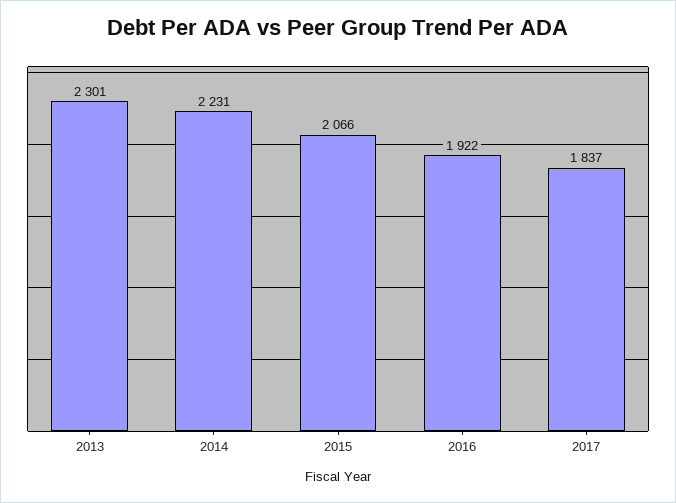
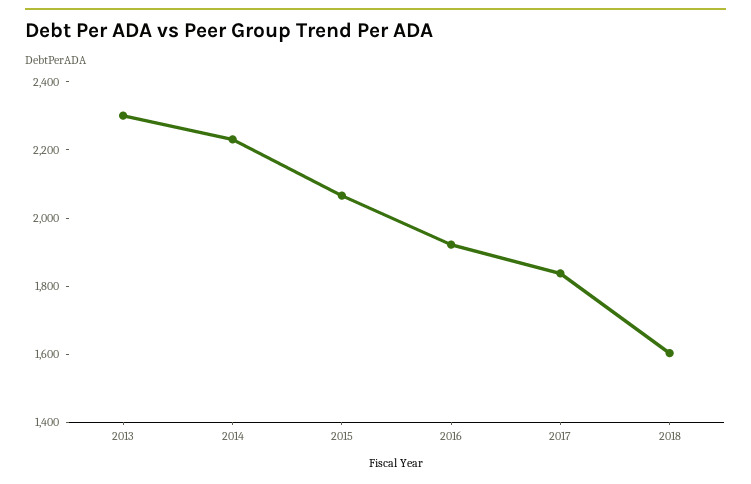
2018: none -> 1600

